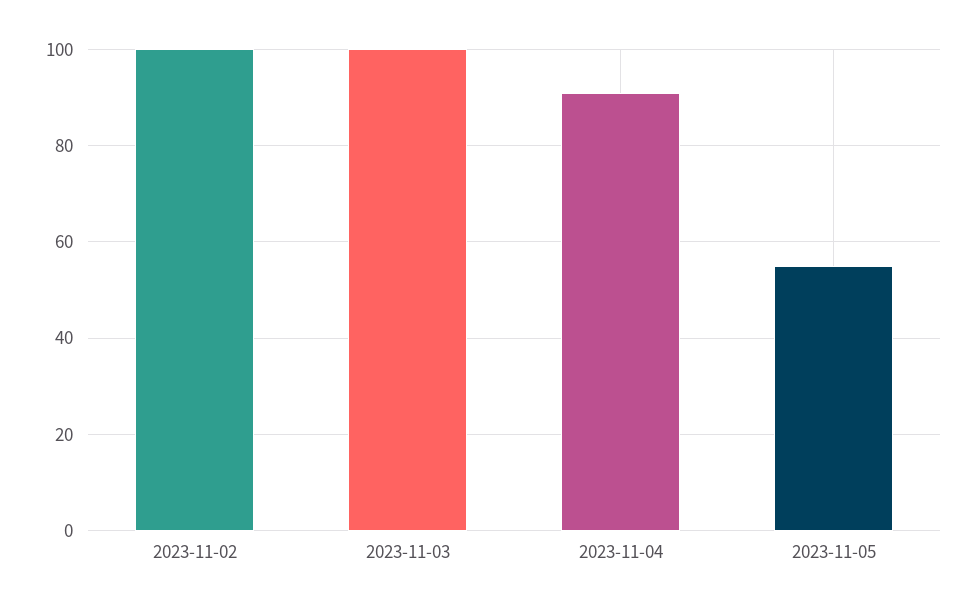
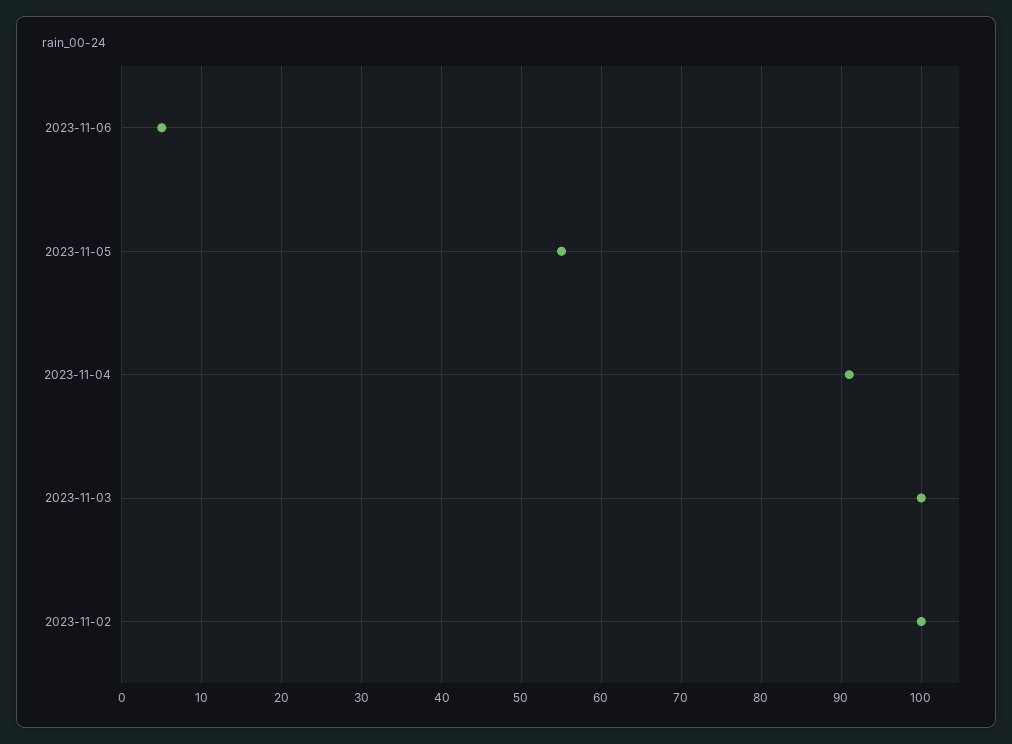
2023-11-06: none -> 5

